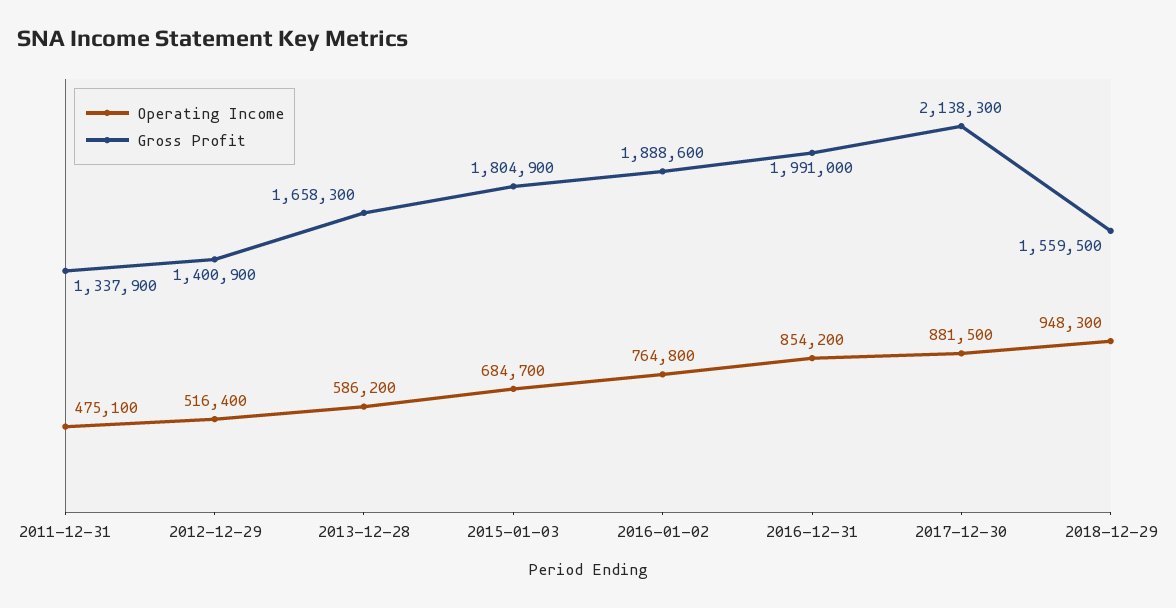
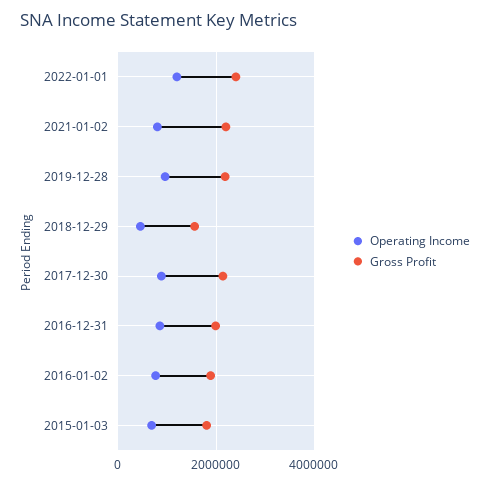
Operating Income, 2011-12-31: 475100 -> none
Gross Profit, 2011-12-31: 1337900 -> none
Operating Income, 2012-12-29: 516400 -> none
Gross Profit, 2012-12-29: 1400900 -> none
Operating Income, 2013-12-28: 586200 -> none
Gross Profit, 2013-12-28: 1658300 -> none
Operating Income, 2018-12-29: 948300 -> 400000
Operating Income, 2022-01-01: none -> 1200000
Gross Profit, 2022-01-01: none -> 2400000
Operating Income, 2021-01-02: none -> 800000
Gross Profit, 2021-01-02: none -> 2200000
Operating Income, 2019-12-28: none -> 1000000
Gross Profit, 2019-12-28: none -> 2200000

